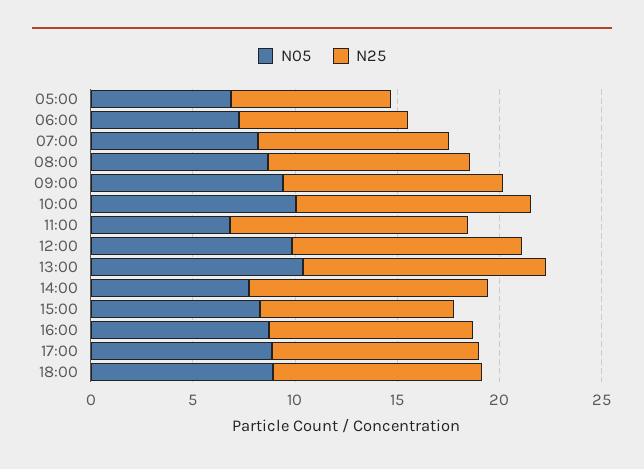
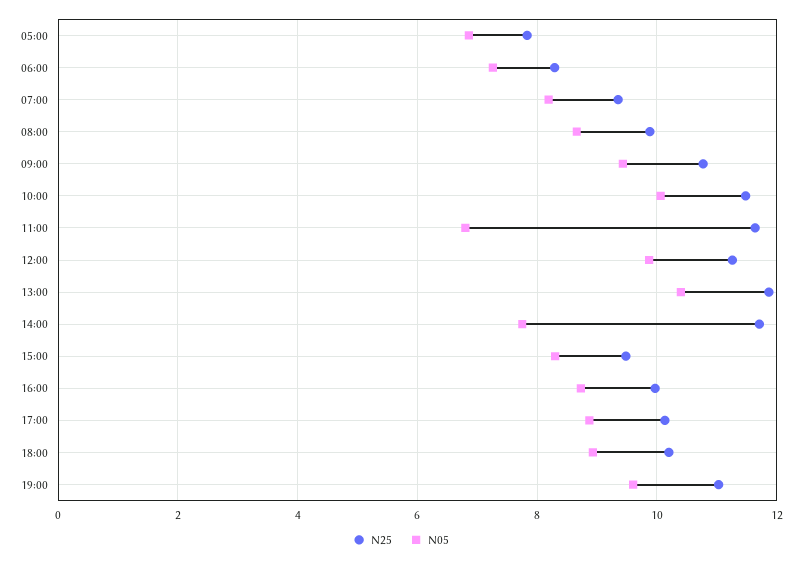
N25, 19:00: none -> 11
N05, 19:00: none -> 9.6

